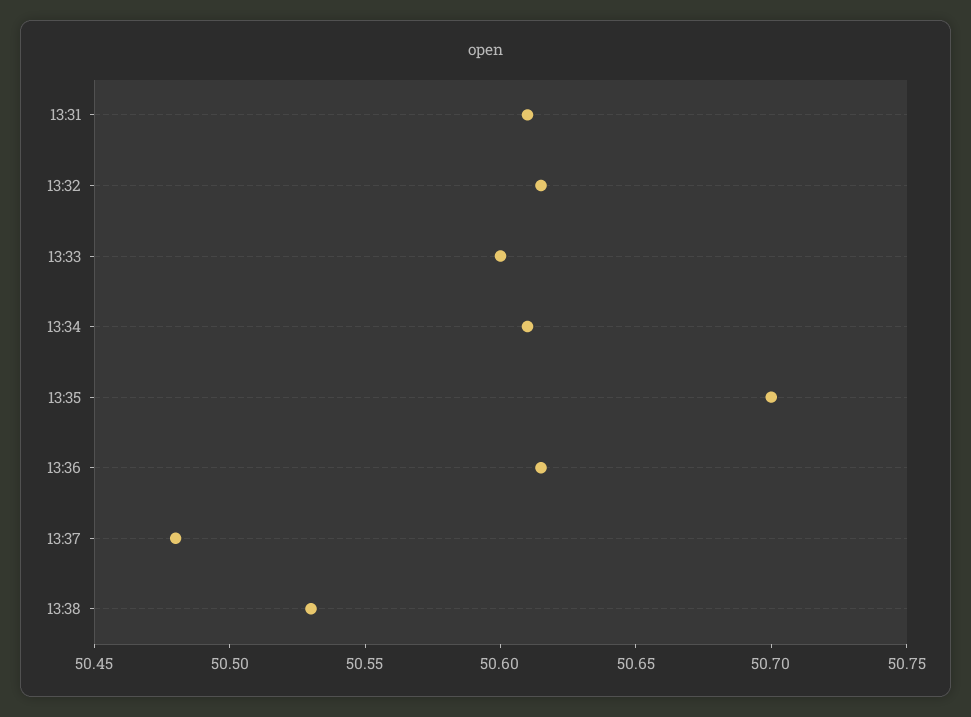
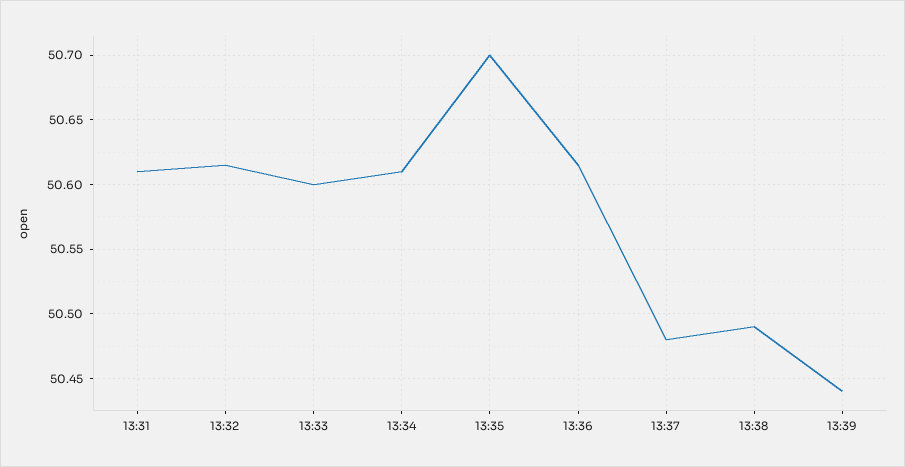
13:38: 50.53 -> 50.49
13:39: none -> 50.44

